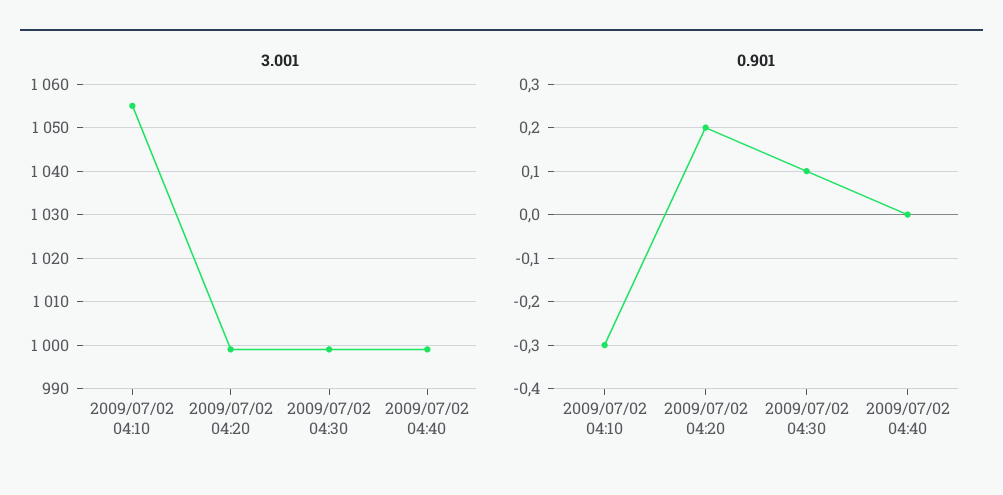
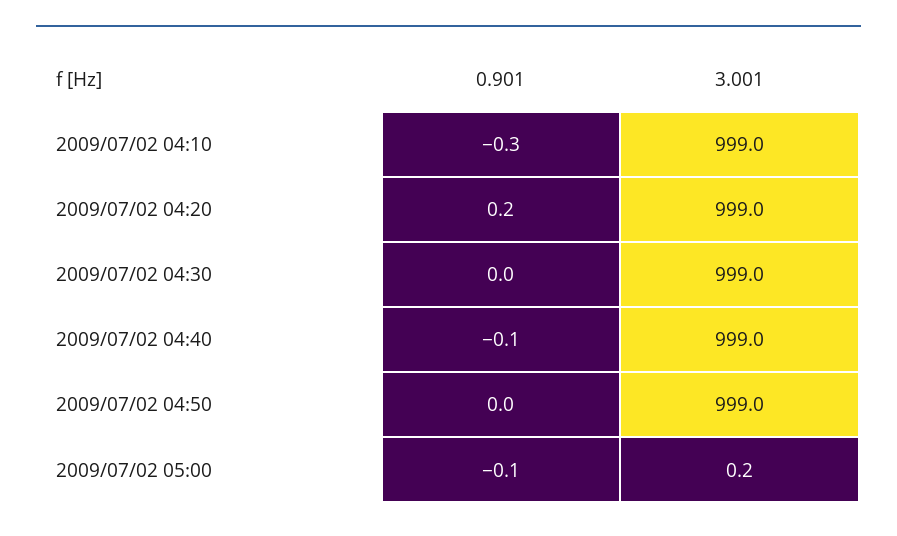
3.001, 2009/07/02 04:10: 1055 -> 999
0.901, 2009/07/02 04:30: 0.1 -> 0
0.901, 2009/07/02 04:40: 0 -> -0.1
0.901, 2009/07/02 04:50: none -> 0
3.001, 2009/07/02 04:50: none -> 999
0.901, 2009/07/02 05:00: none -> -0.1
3.001, 2009/07/02 05:00: none -> 0.2

